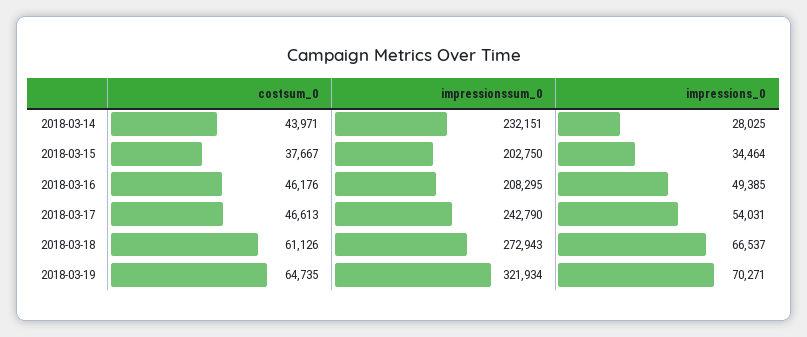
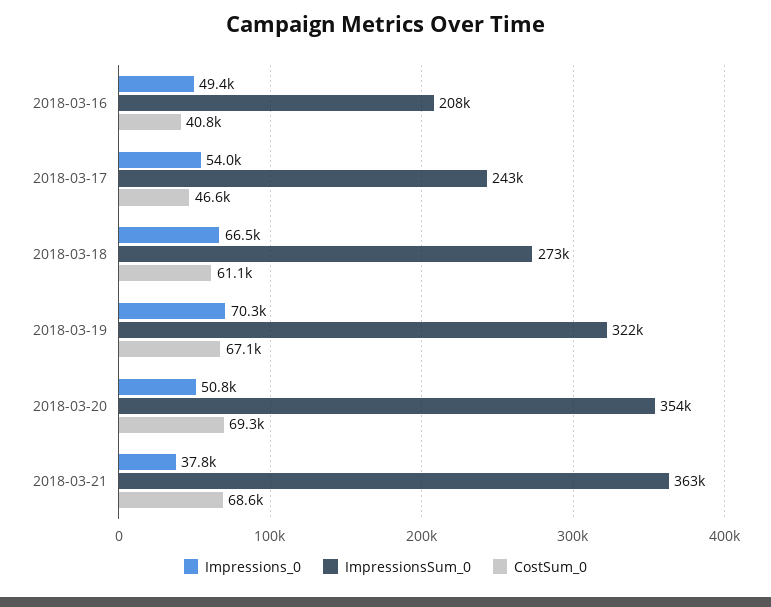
costsum_0, 2018-03-14: 43971 -> none
impressionssum_0, 2018-03-14: 232151 -> none
impressions_0, 2018-03-14: 28025 -> none
costsum_0, 2018-03-15: 37667 -> none
impressionssum_0, 2018-03-15: 202750 -> none
impressions_0, 2018-03-15: 34464 -> none
costsum_0, 2018-03-16: 46176 -> 40800
costsum_0, 2018-03-19: 64735 -> 67100
impressions_0, 2018-03-20: none -> 50800
impressionssum_0, 2018-03-20: none -> 354000
costsum_0, 2018-03-20: none -> 69300
impressions_0, 2018-03-21: none -> 37800
impressionssum_0, 2018-03-21: none -> 363000
costsum_0, 2018-03-21: none -> 68600

